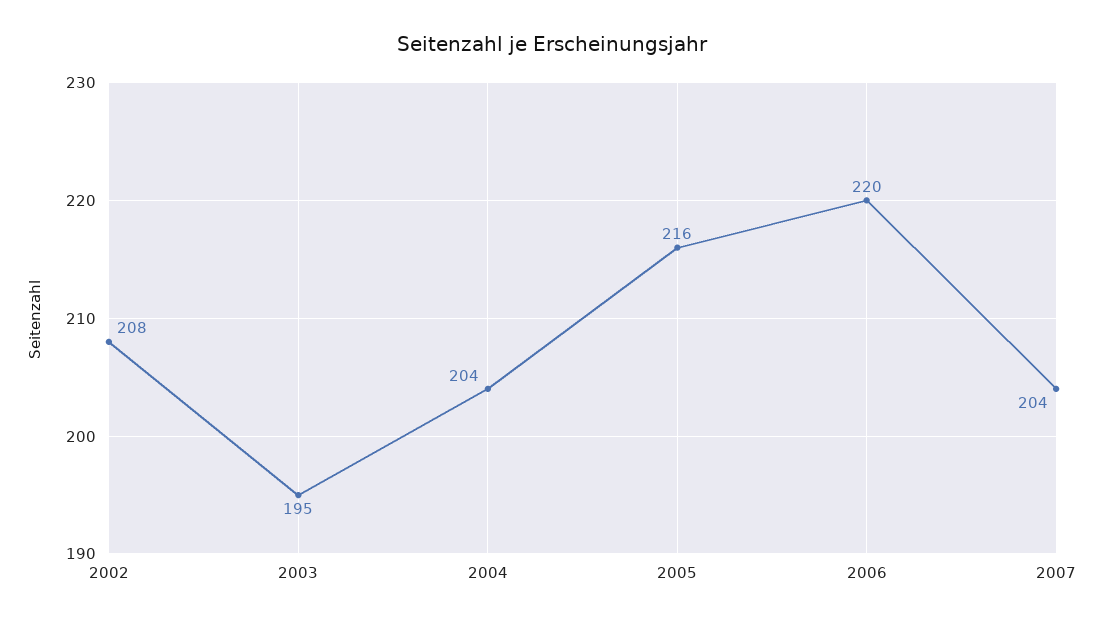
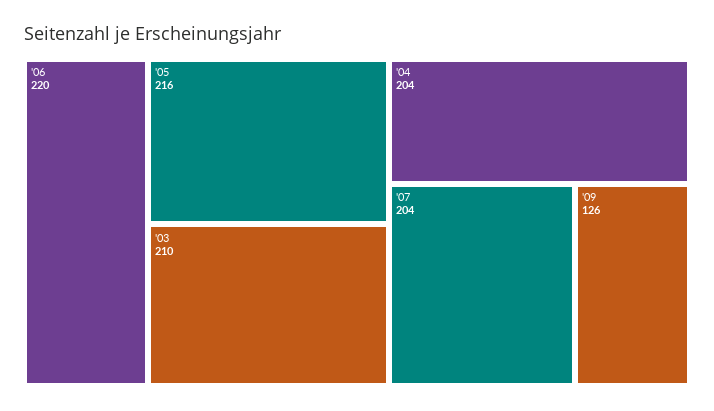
2002: 208 -> none
2003: 195 -> 210
'09: none -> 126

